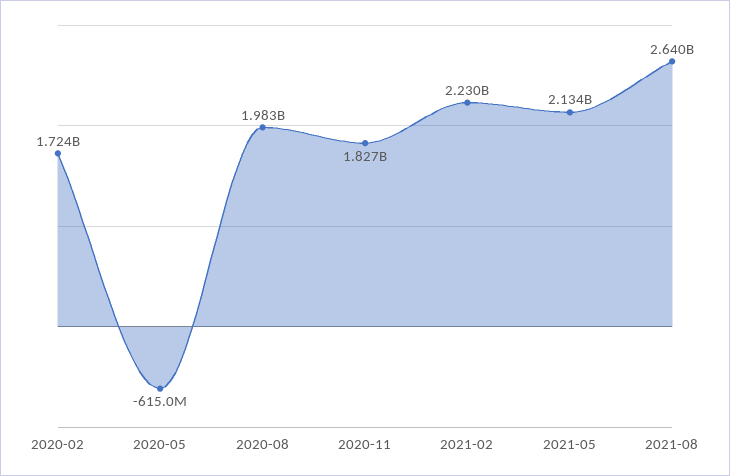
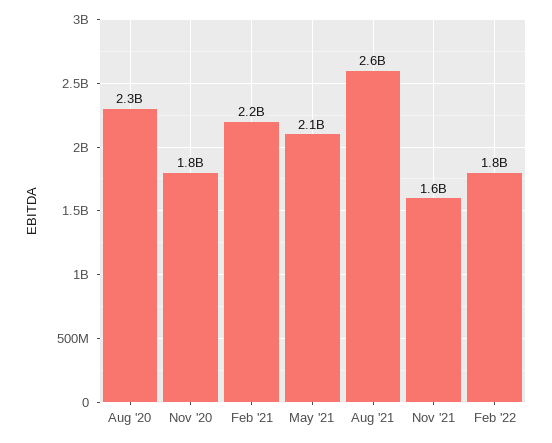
2020-02: 1724000000 -> none
2020-05: -615000000 -> none
2020-08: 1983000000 -> 2300000000
Nov '21: none -> 1600000000
Feb '22: none -> 1800000000

